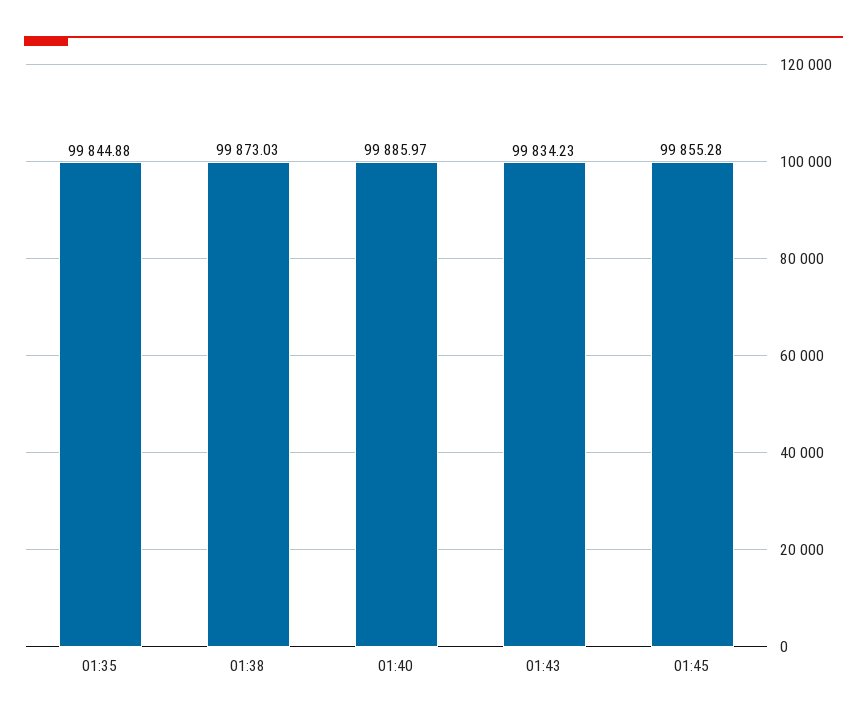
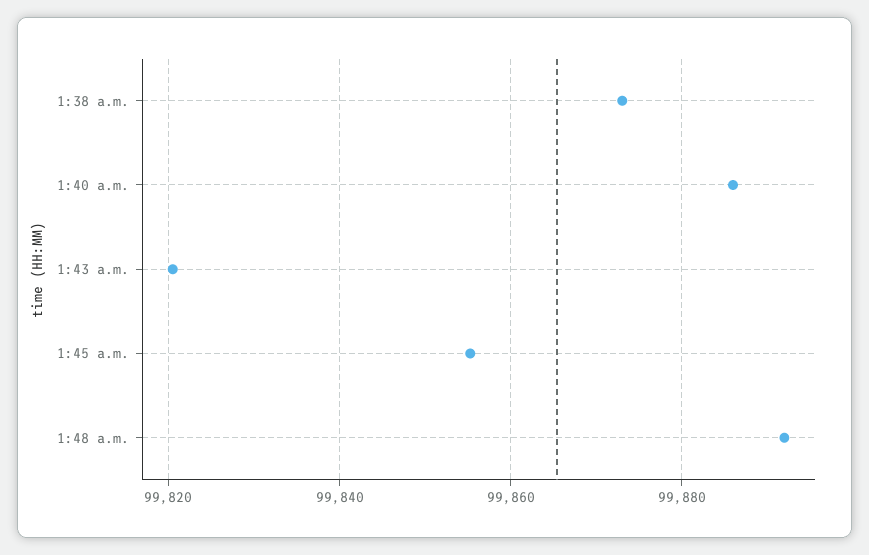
01:35: 99844.88 -> none
01:43: 99834.23 -> 99820
1:48 a.m.: none -> 99892

